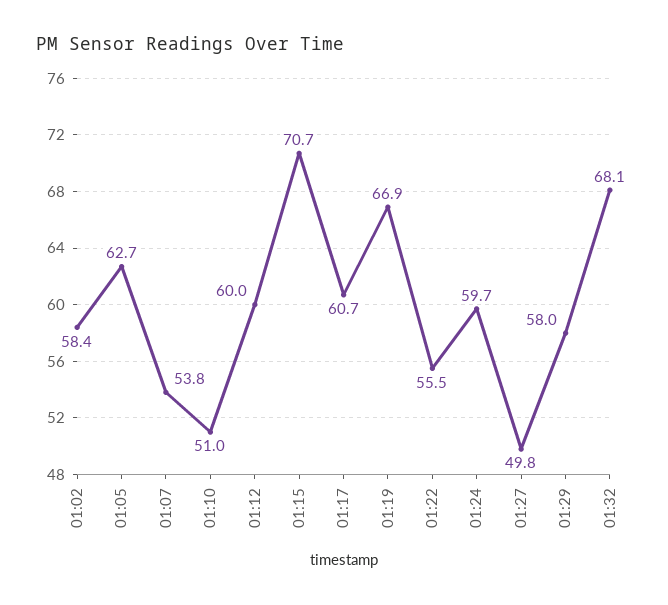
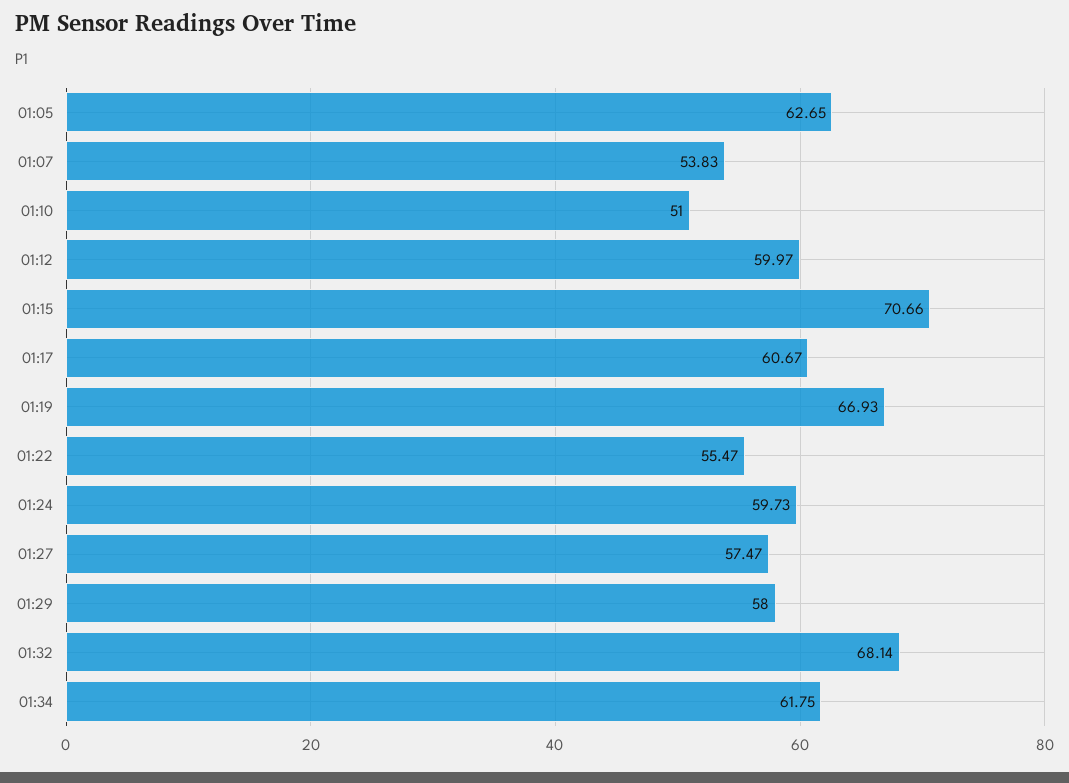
01:02: 58.4 -> none
01:27: 49.8 -> 57.47
01:34: none -> 61.75

